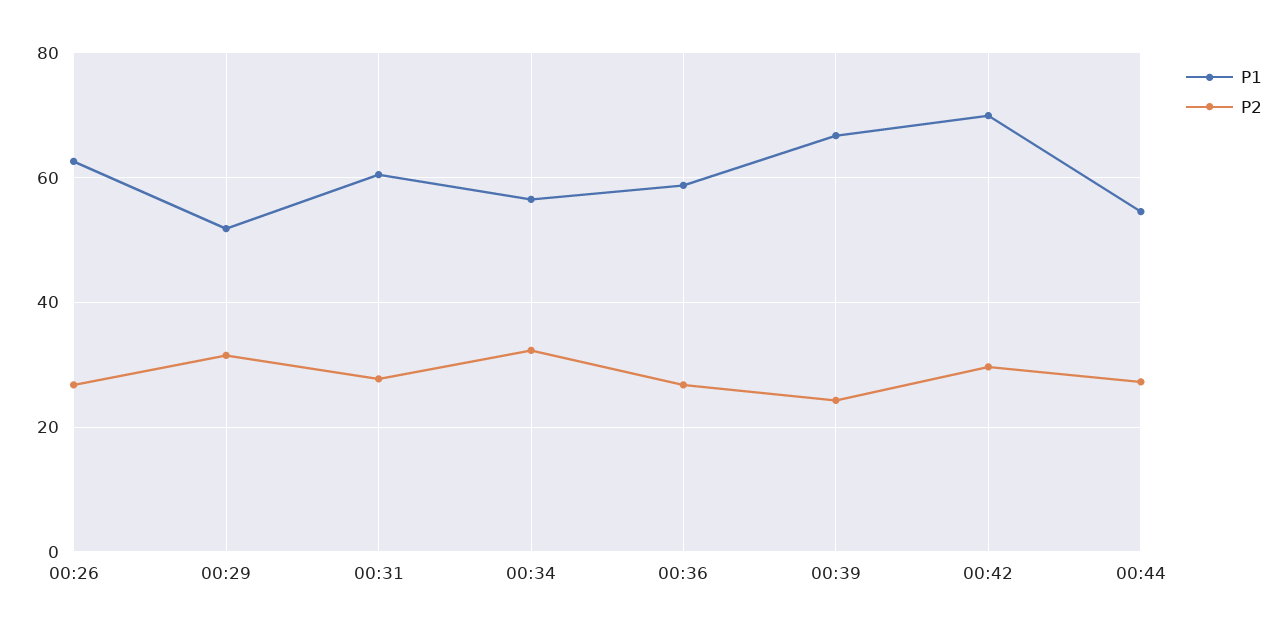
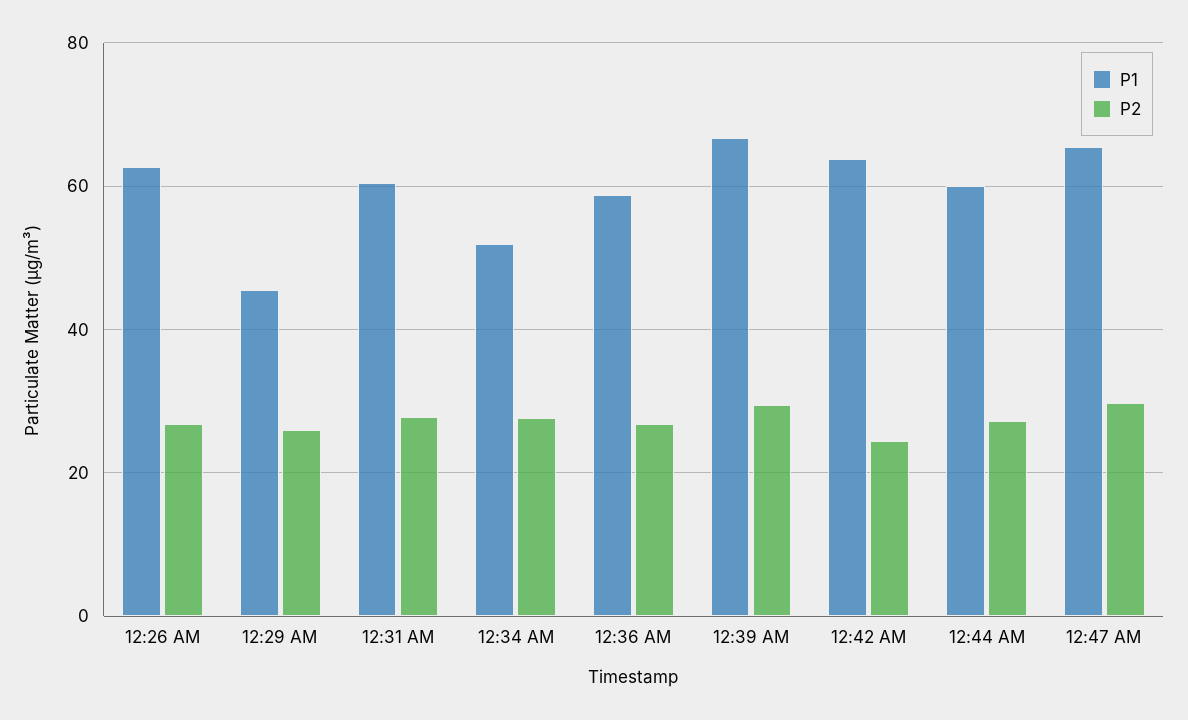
P1, 00:29: 52 -> 46
P2, 00:29: 32 -> 26
P1, 00:34: 56 -> 52
P2, 00:34: 32 -> 28
P2, 00:39: 24 -> 30
P1, 00:42: 70 -> 64
P2, 00:42: 30 -> 24
P1, 00:44: 54 -> 60
P1, 12:47 AM: none -> 66
P2, 12:47 AM: none -> 30

